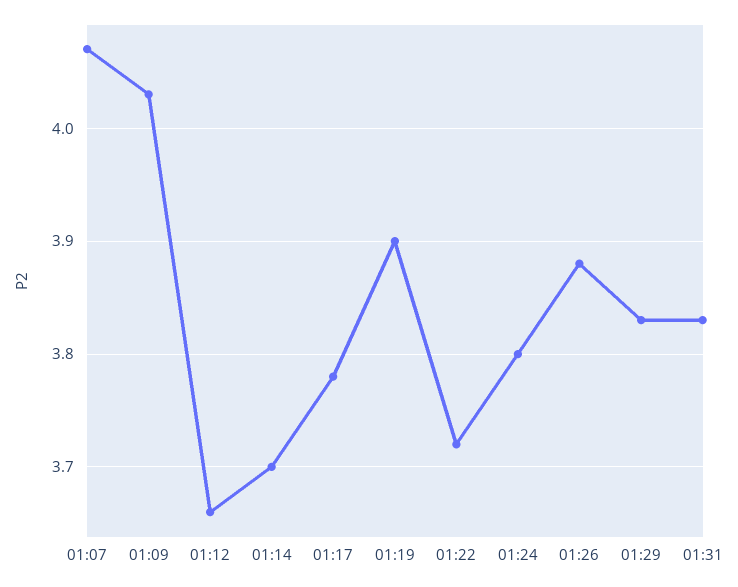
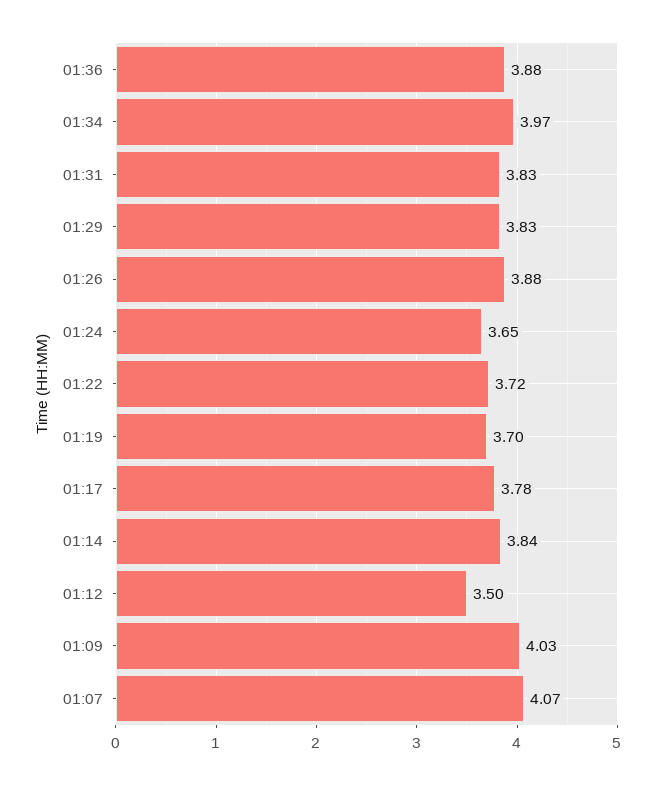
01:12: 3.66 -> 3.5
01:14: 3.7 -> 3.84
01:19: 3.9 -> 3.7
01:24: 3.8 -> 3.65
01:36: none -> 3.88
01:34: none -> 3.97

